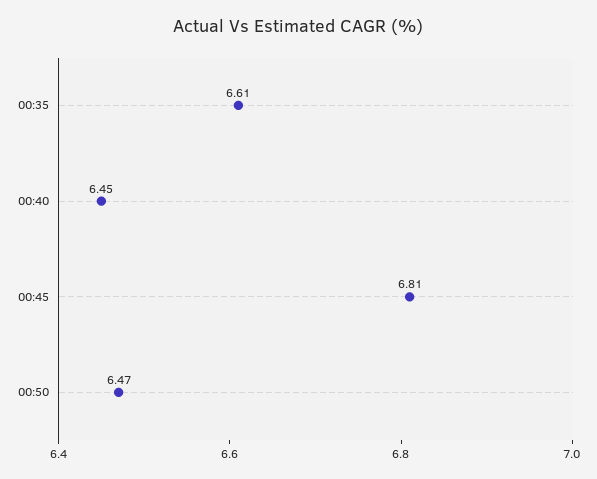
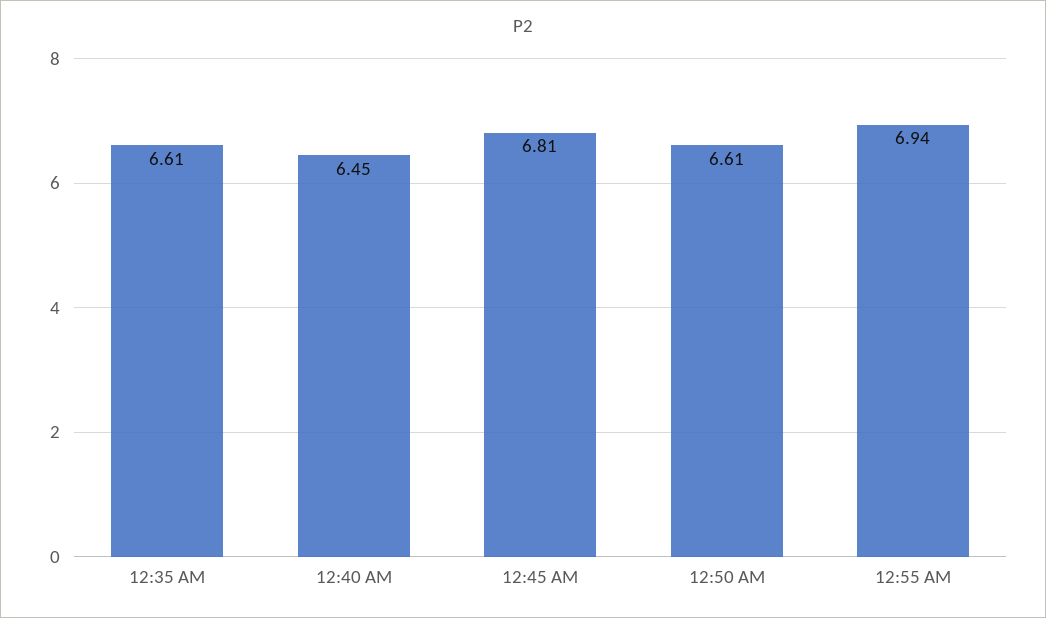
00:50: 6.47 -> 6.61
12:55 AM: none -> 6.94

